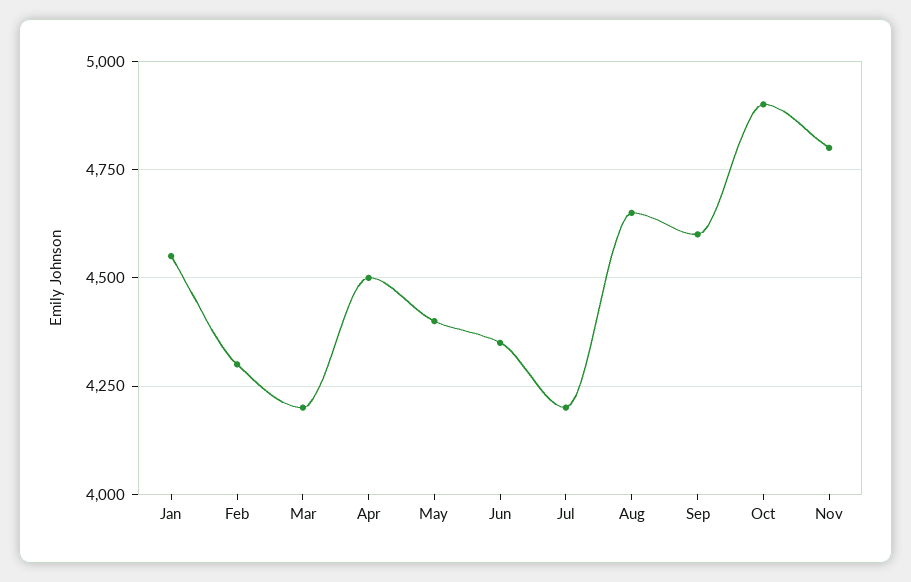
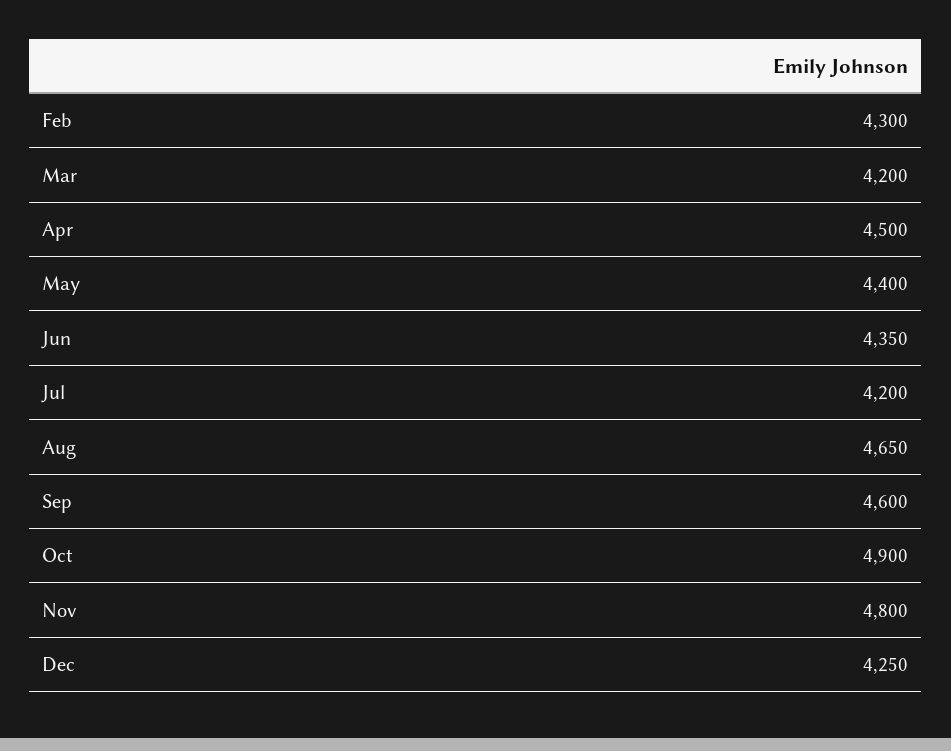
Jan: 4550 -> none
Dec: none -> 4250

